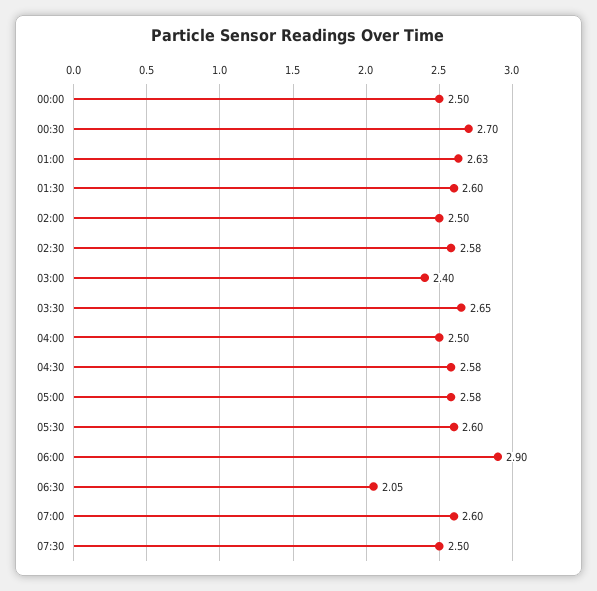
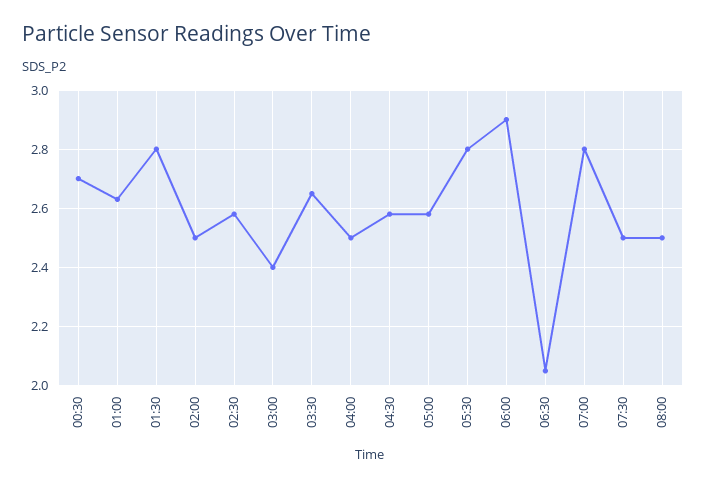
00:00: 2.5 -> none
01:30: 2.6 -> 2.8
05:30: 2.6 -> 2.8
07:00: 2.6 -> 2.8
08:00: none -> 2.5

